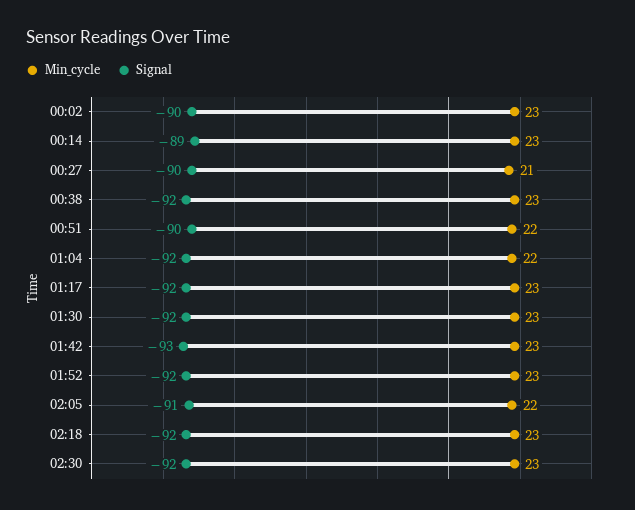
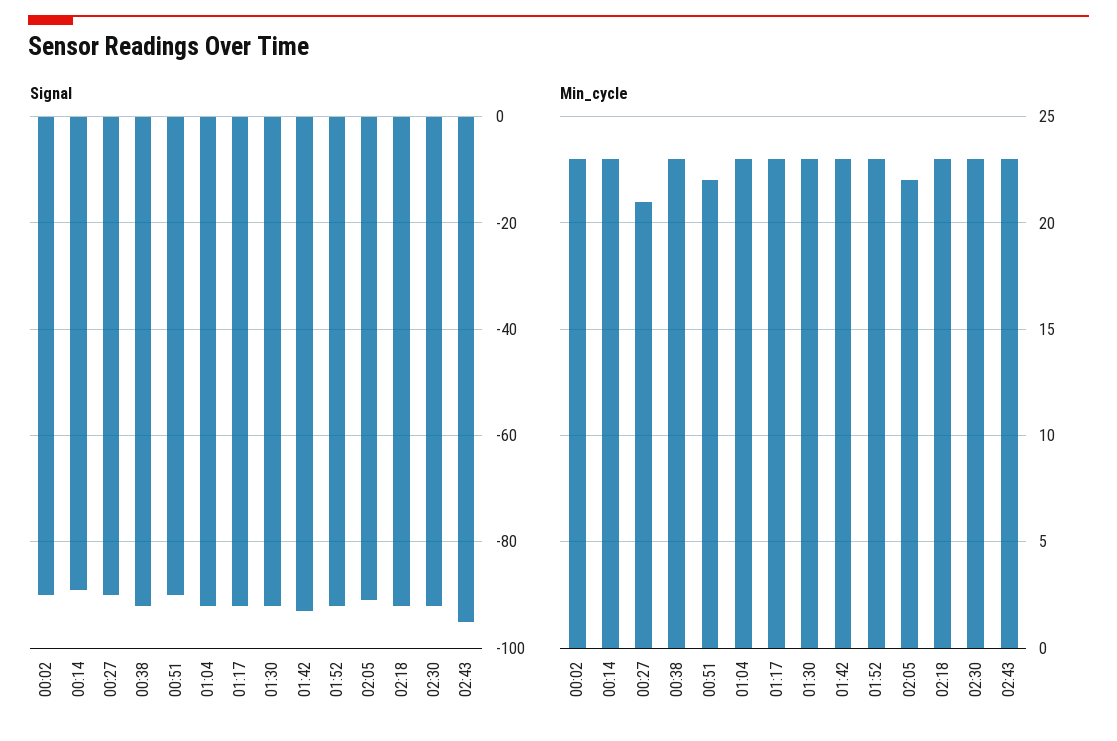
Min_cycle, 01:04: 22 -> 23
Signal, 02:43: none -> -95
Min_cycle, 02:43: none -> 23

